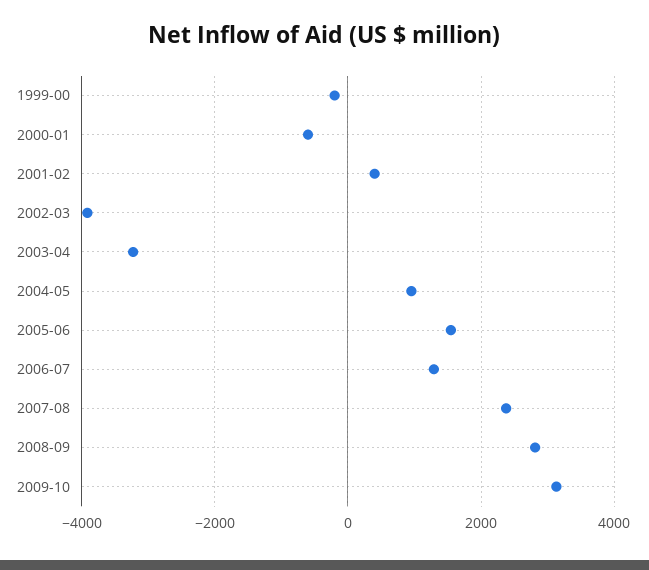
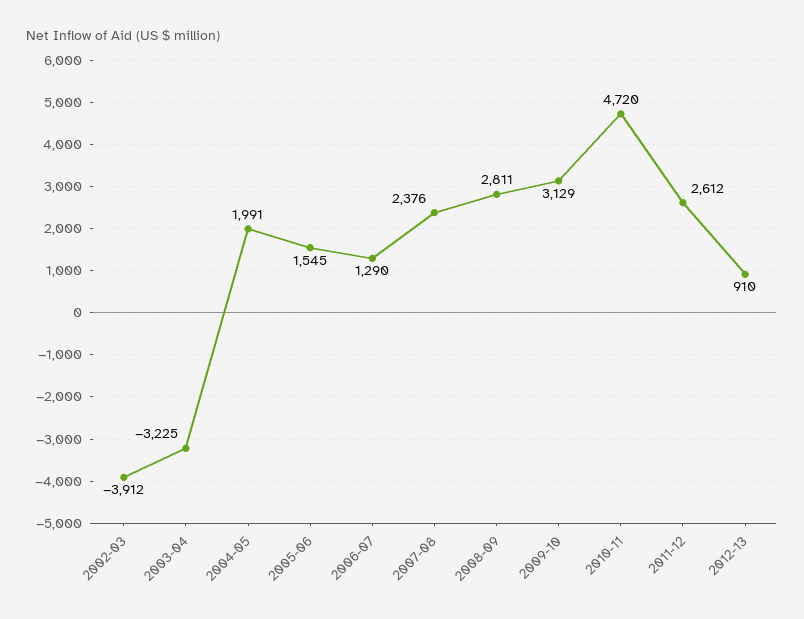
1999-00: -200 -> none
2000-01: -600 -> none
2001-02: 400 -> none
2004-05: 1000 -> 1991
2010-11: none -> 4720
2011-12: none -> 2612
2012-13: none -> 910

